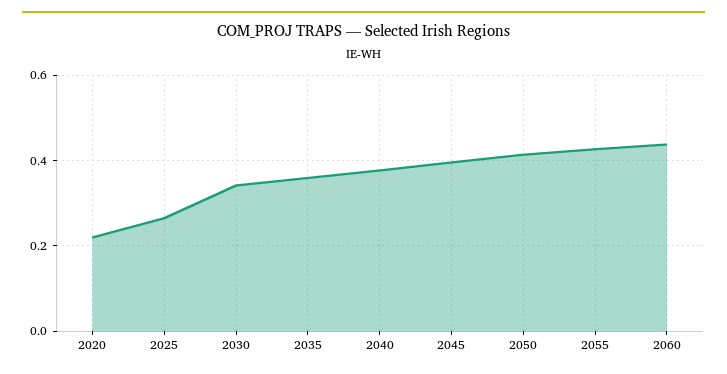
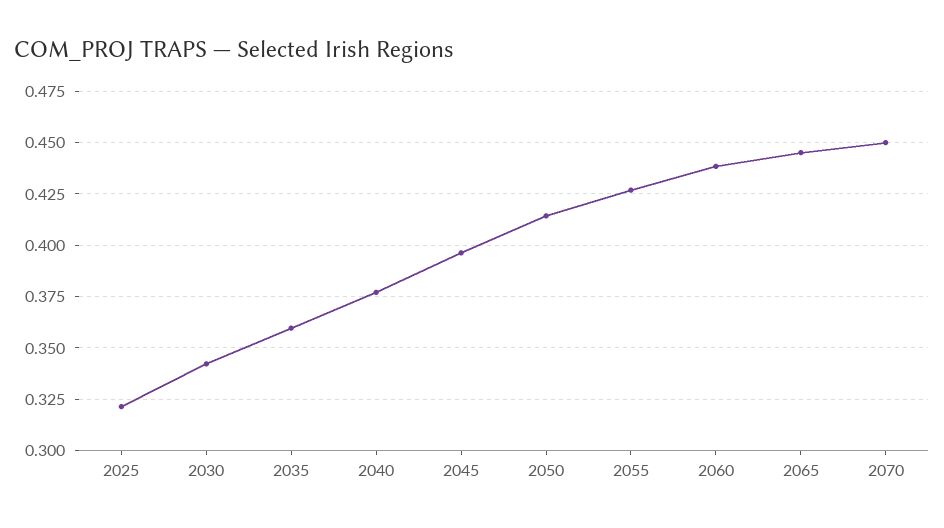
2020: 0.22 -> none
2025: 0.26 -> 0.32
2065: none -> 0.445
2070: none -> 0.45

